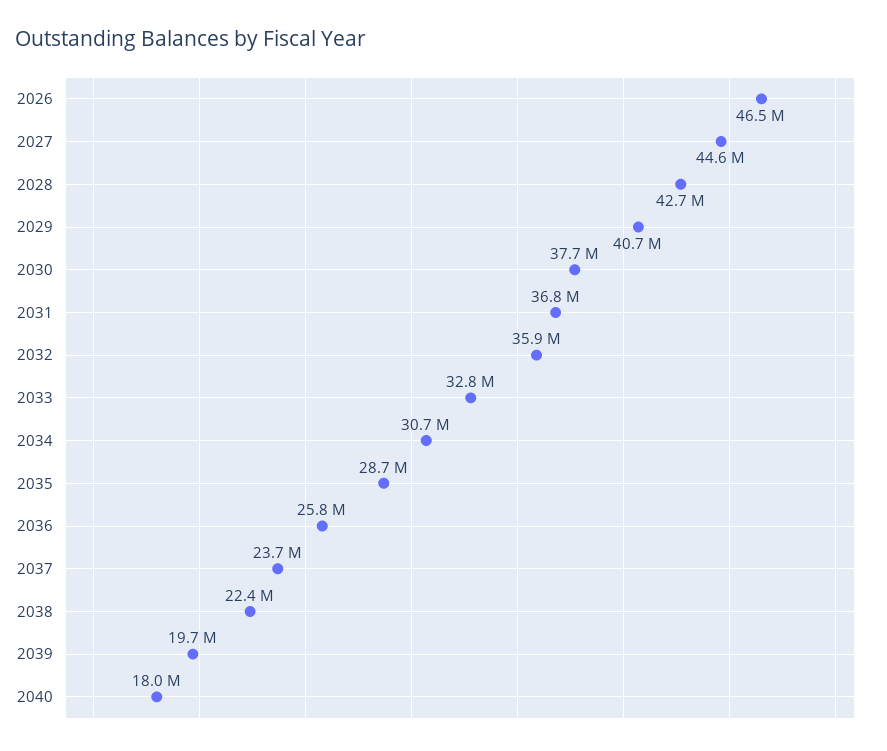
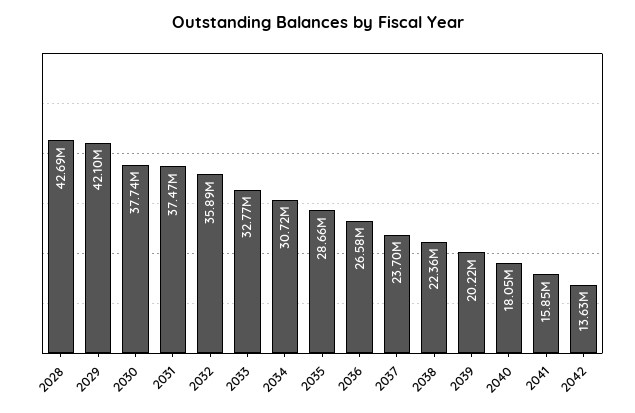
2026: 46500000 -> none
2027: 44600000 -> none
2029: 40700000 -> 42100000
2031: 36800000 -> 37470000
2036: 25800000 -> 26580000
2039: 19700000 -> 20220000
2041: none -> 15850000
2042: none -> 13630000

